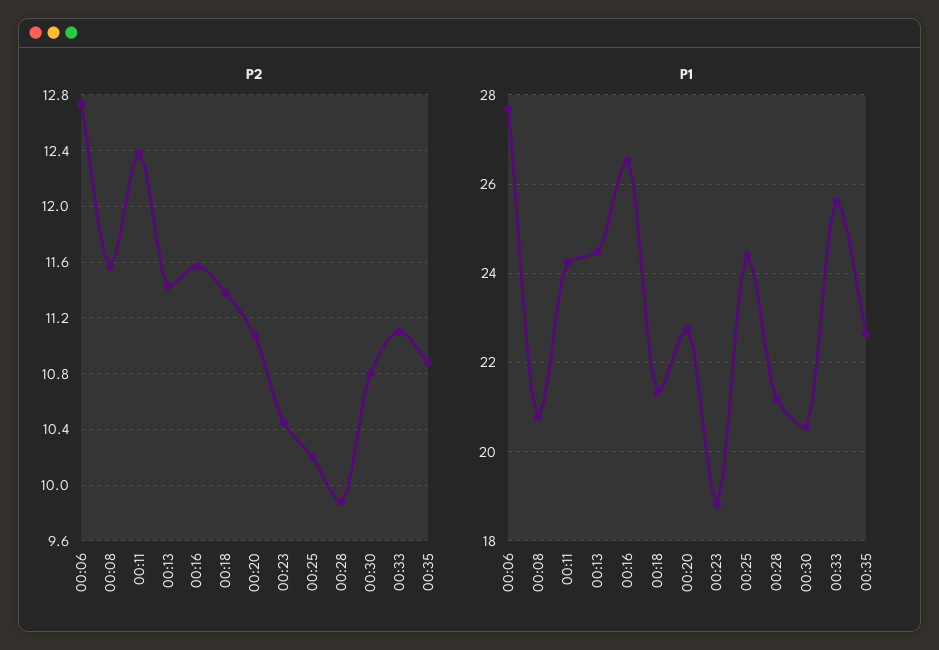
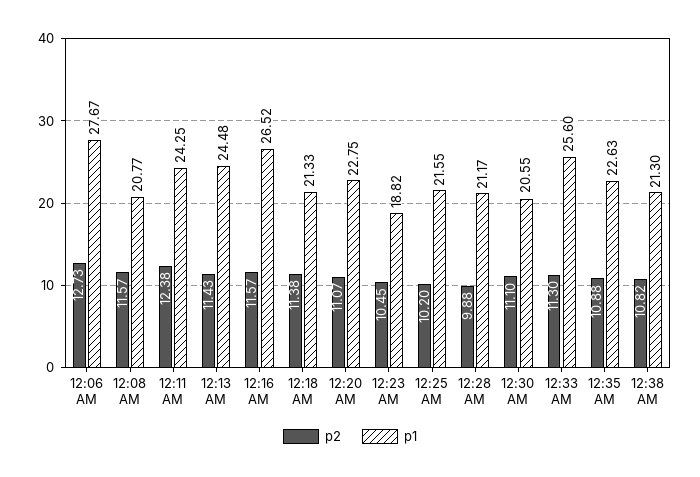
P2, 00:30: 10.8 -> 11.1
P2, 00:33: 11.1 -> 11.3
P1, 00:25: 24.4 -> 21.55
P2, 12:38 AM: none -> 10.82
P1, 12:38 AM: none -> 21.3

